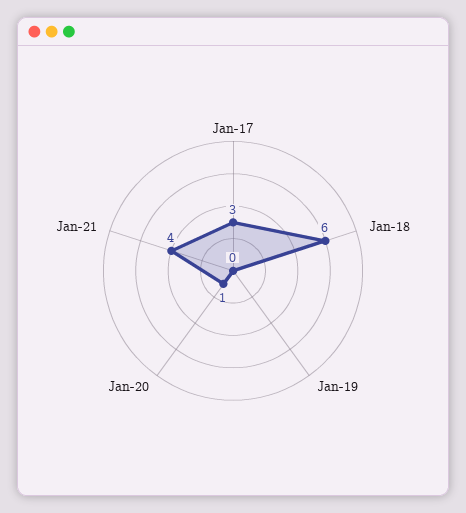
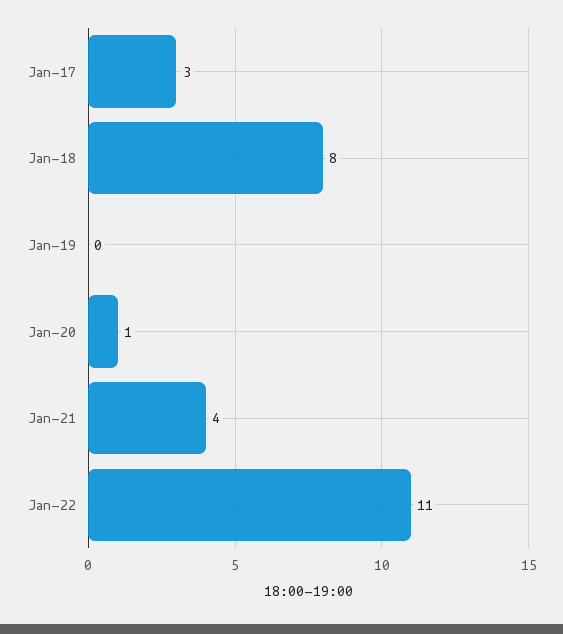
Jan-18: 6 -> 8
Jan-22: none -> 11

